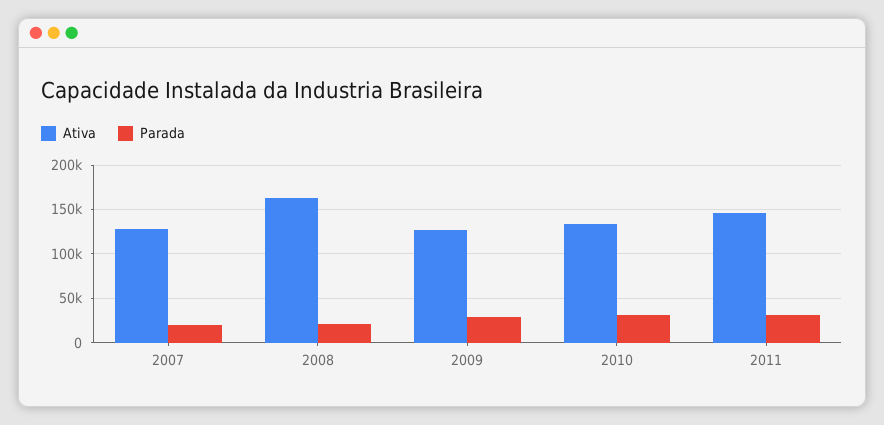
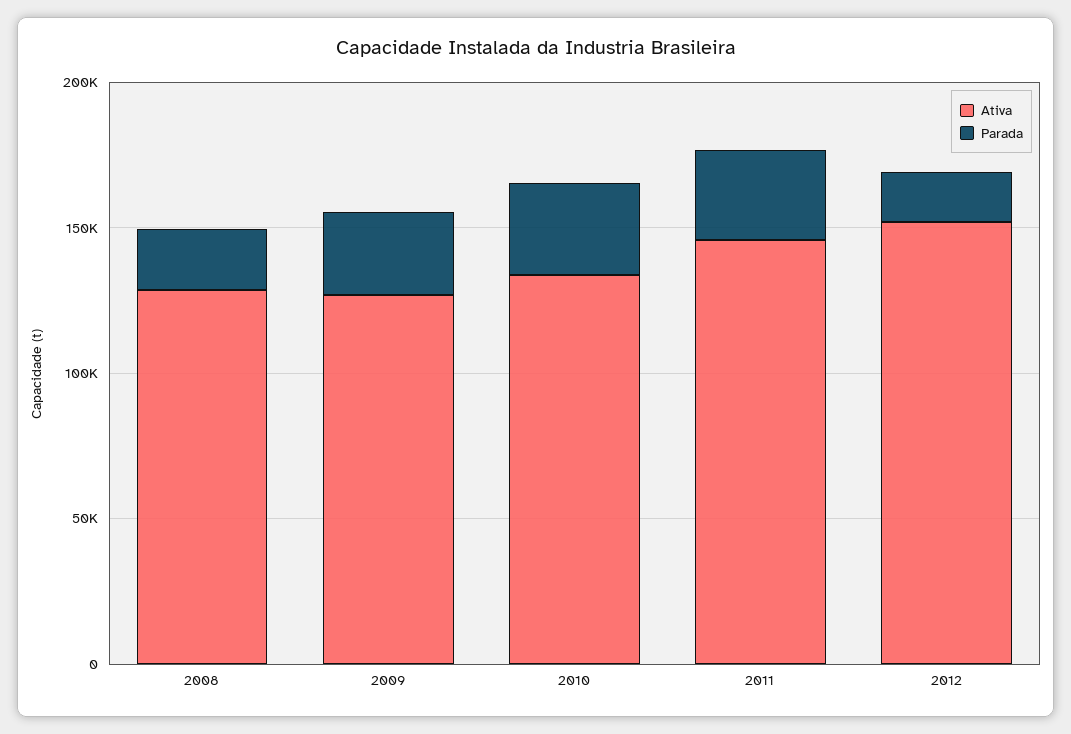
Ativa, 2007: 130000 -> none
Parada, 2007: 20000 -> none
Ativa, 2008: 160000 -> 130000
Ativa, 2012: none -> 150000
Parada, 2012: none -> 20000

